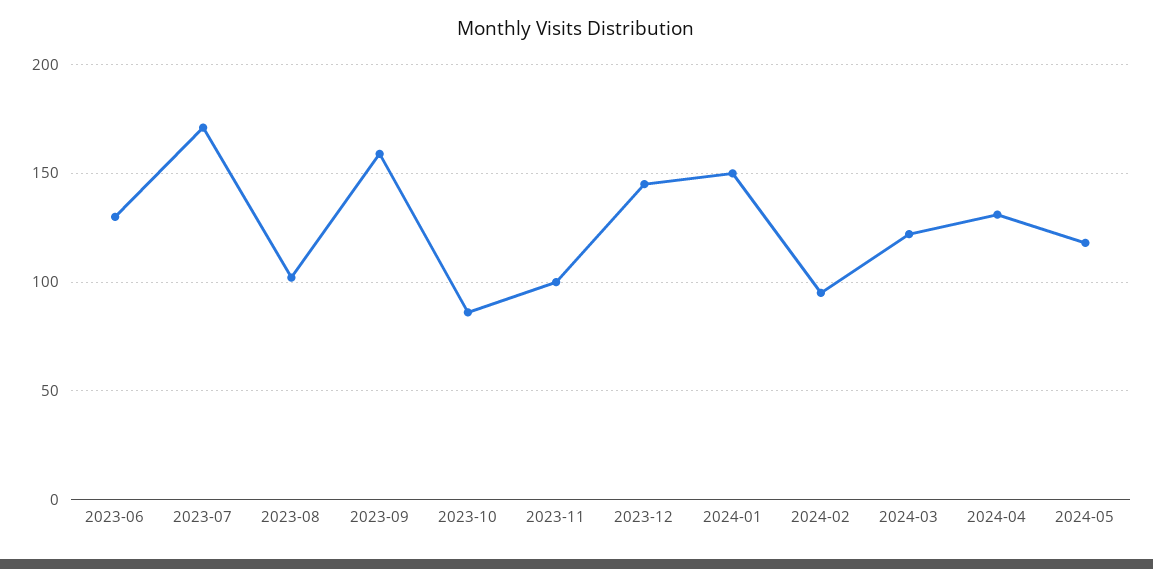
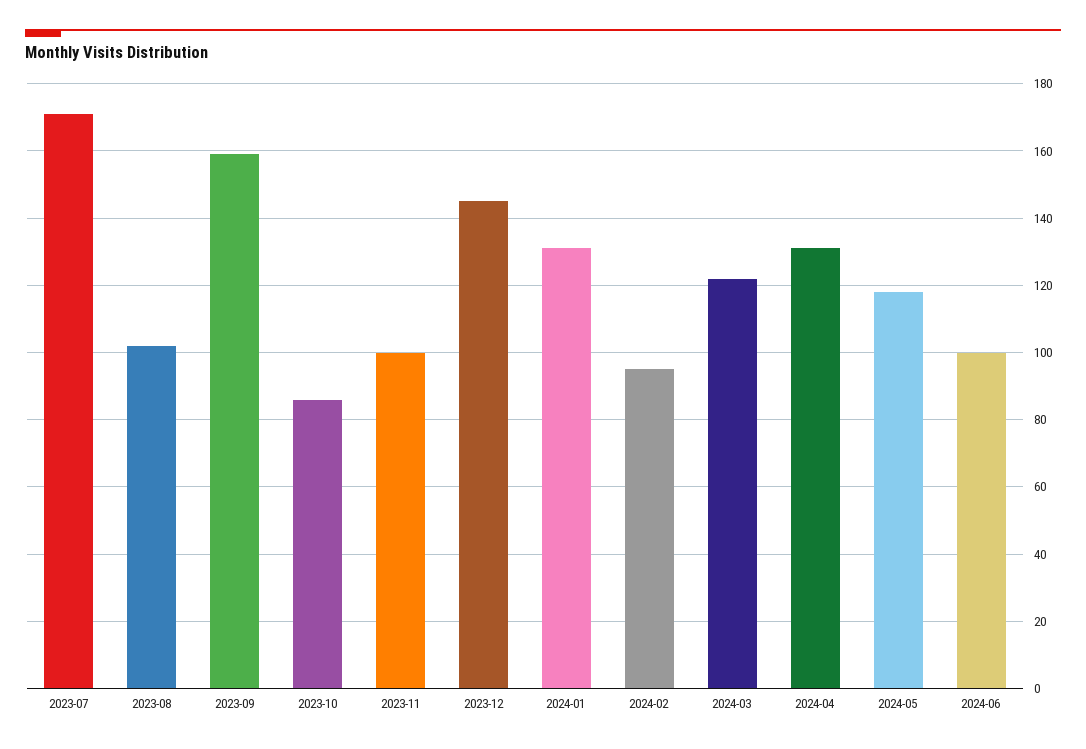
2023-06: 130 -> none
2024-01: 150 -> 130
2024-06: none -> 100

